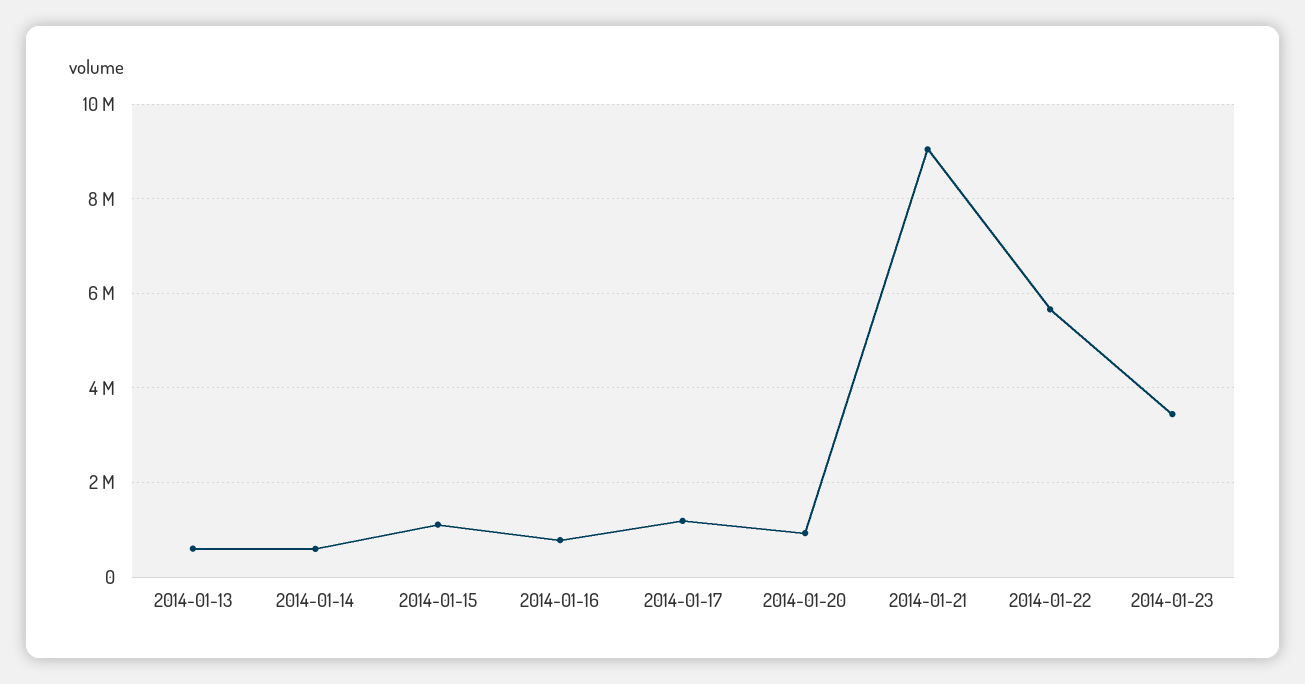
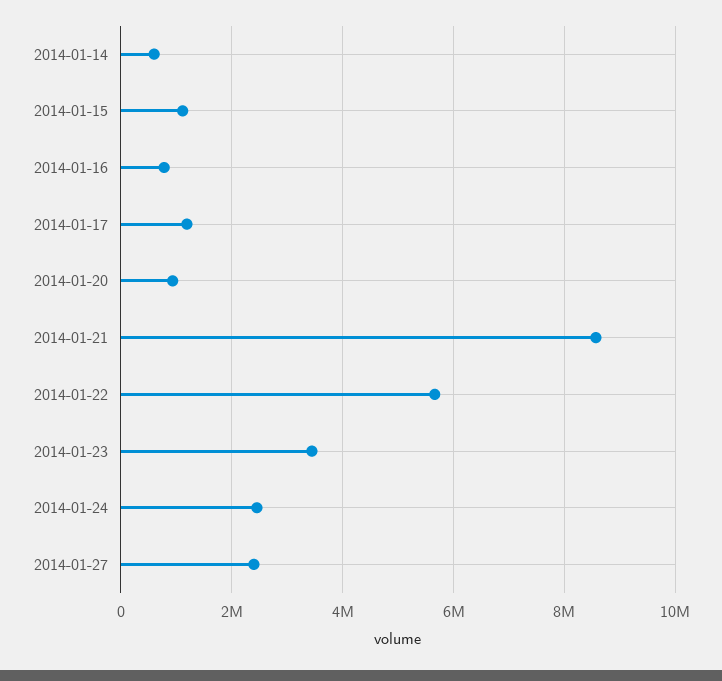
2014-01-13: 600000 -> none
2014-01-21: 9000000 -> 8600000
2014-01-24: none -> 2400000
2014-01-27: none -> 2400000

